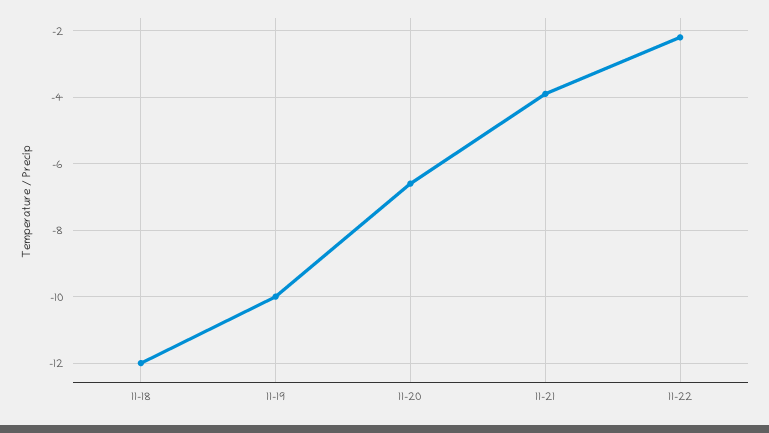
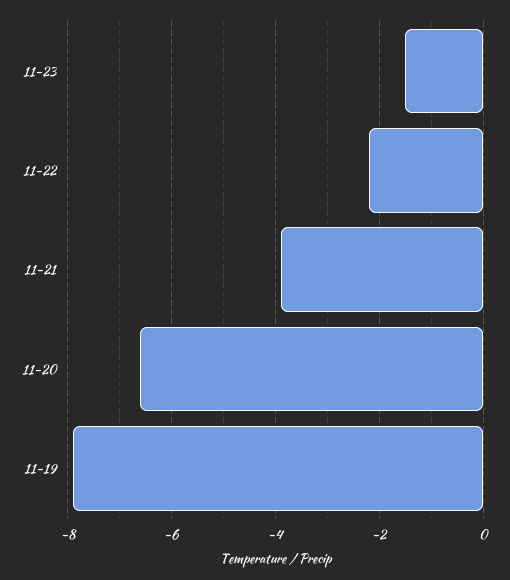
11-18: -12 -> none
11-19: -10 -> -8
11-23: none -> -1.5

